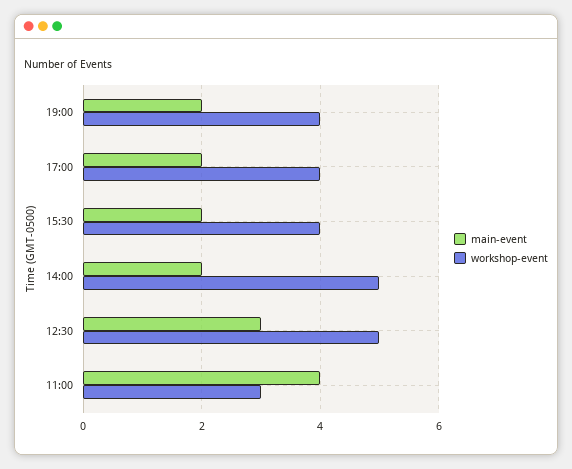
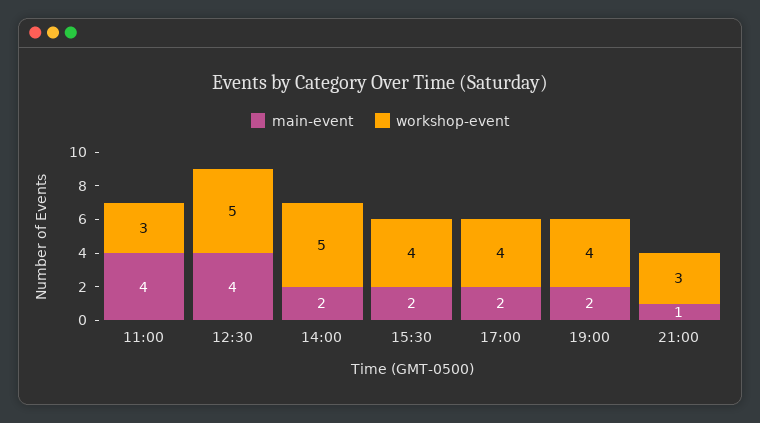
main-event, 12:30: 3 -> 4
main-event, 21:00: none -> 1
workshop-event, 21:00: none -> 3

